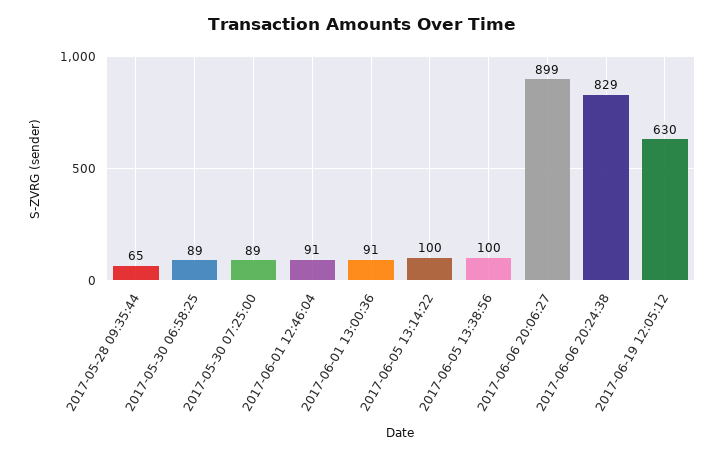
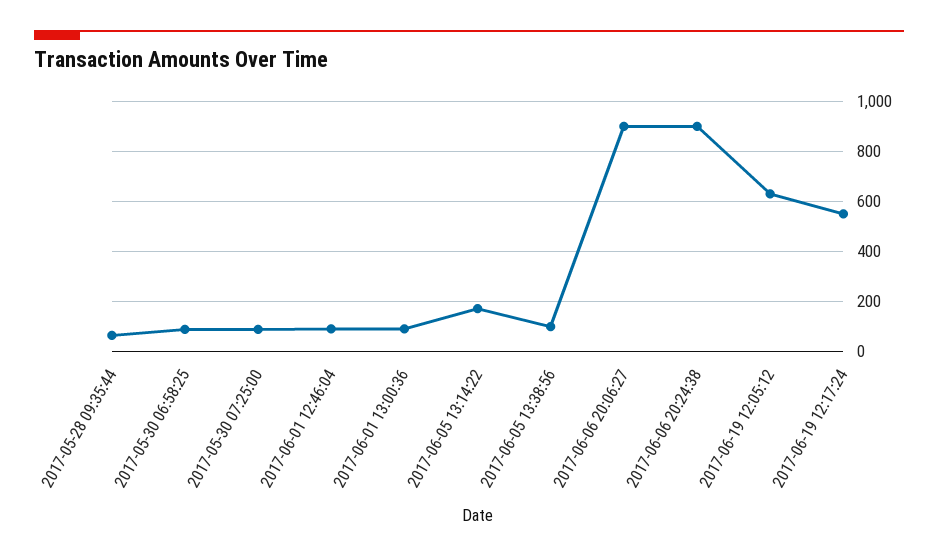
2017-06-05 13:14:22: 100 -> 175
2017-06-06 20:24:38: 829 -> 900
2017-06-19 12:17:24: none -> 550

